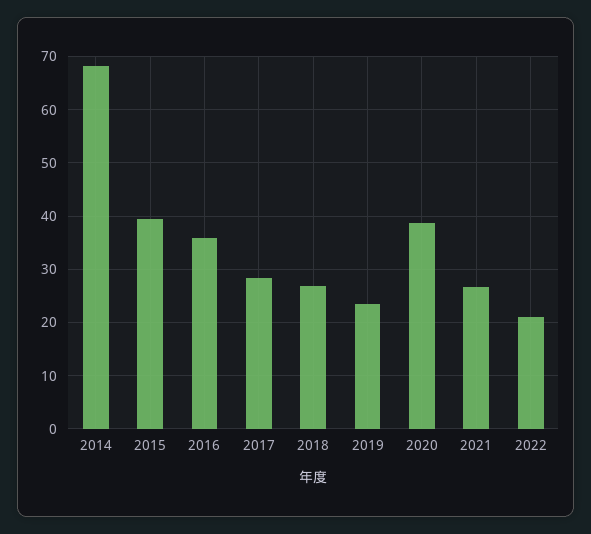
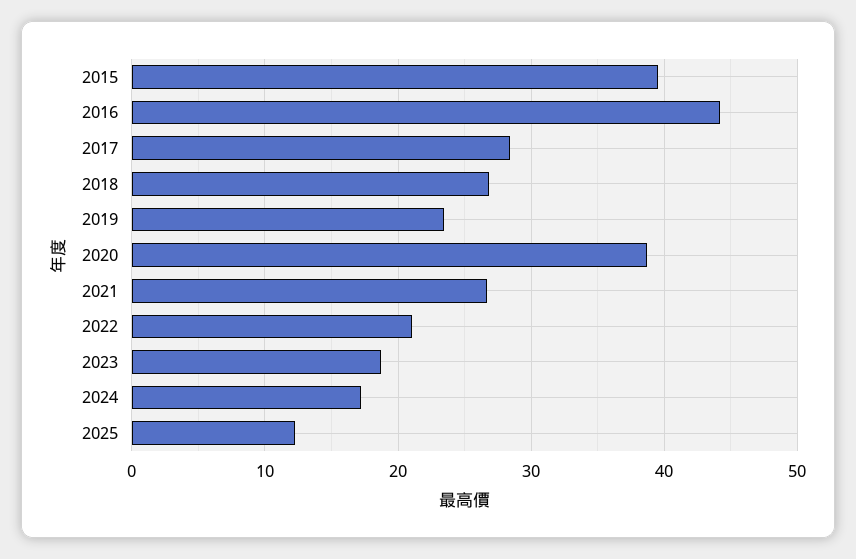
2014: 68 -> none
2016: 36 -> 44
2023: none -> 19
2024: none -> 17
2025: none -> 12

